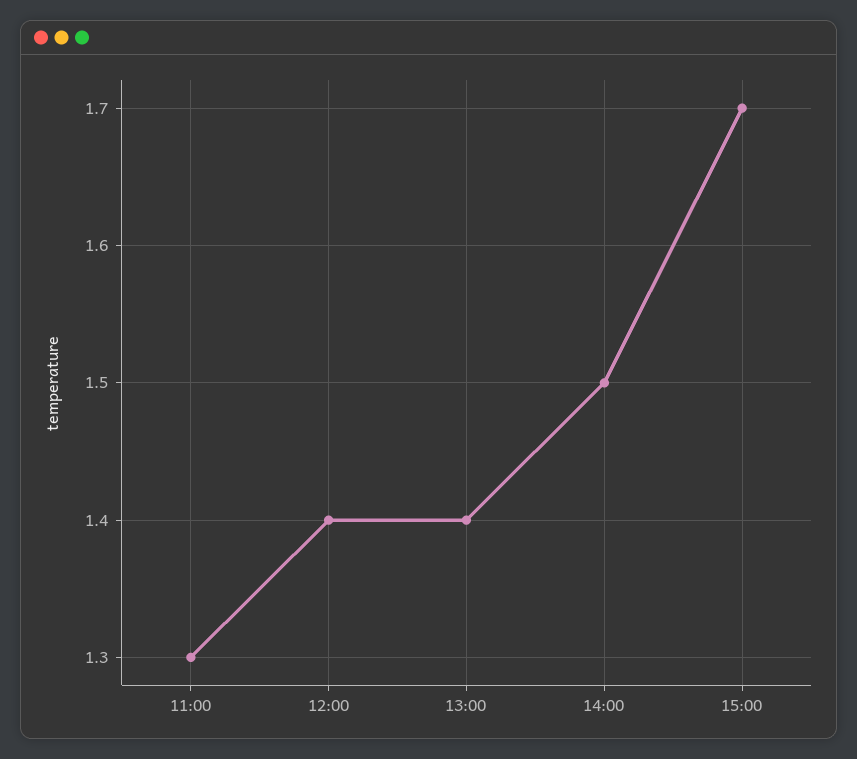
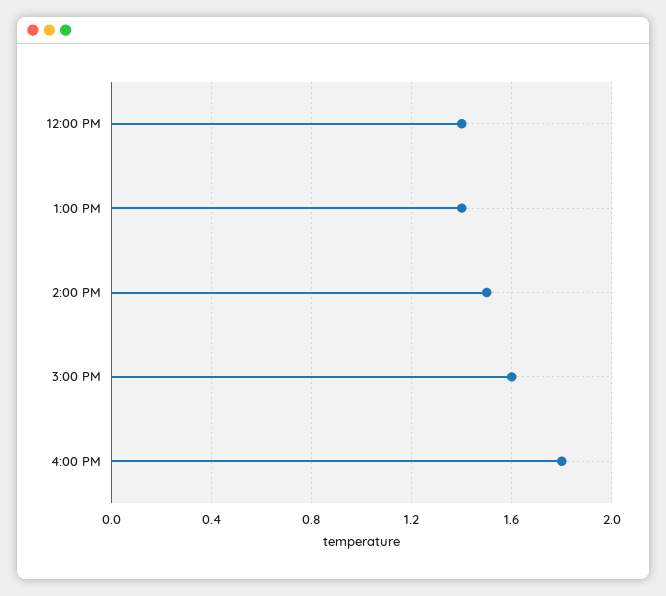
11:00: 1.3 -> none
15:00: 1.7 -> 1.6
4:00 PM: none -> 1.8

